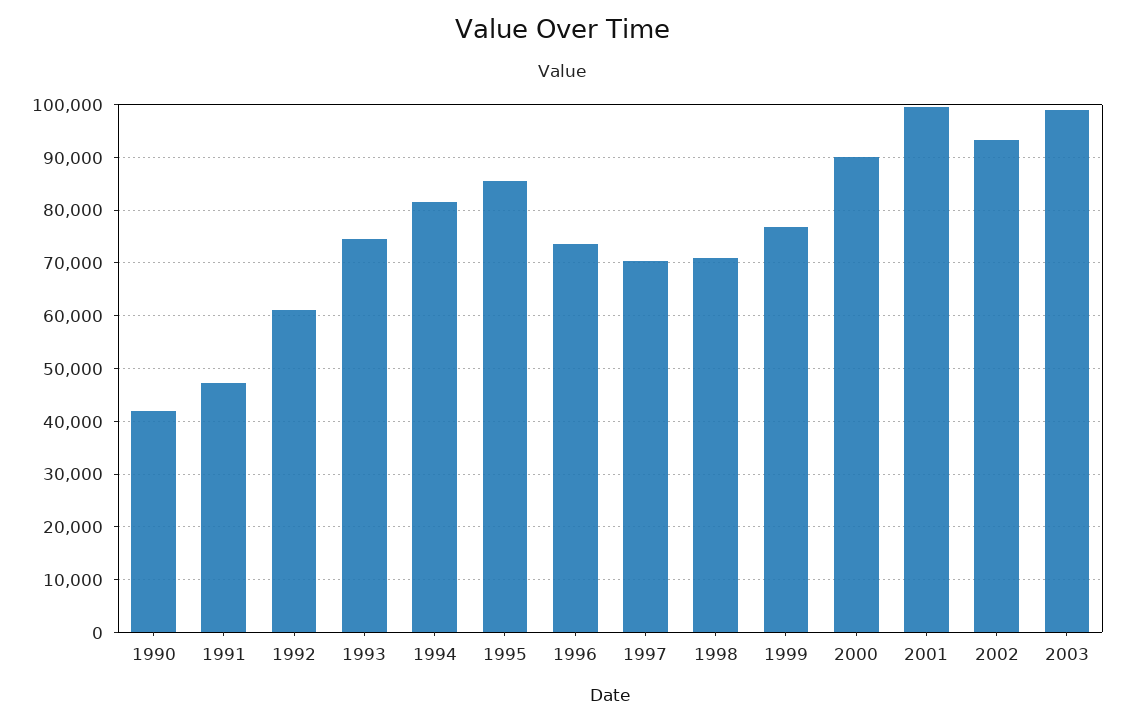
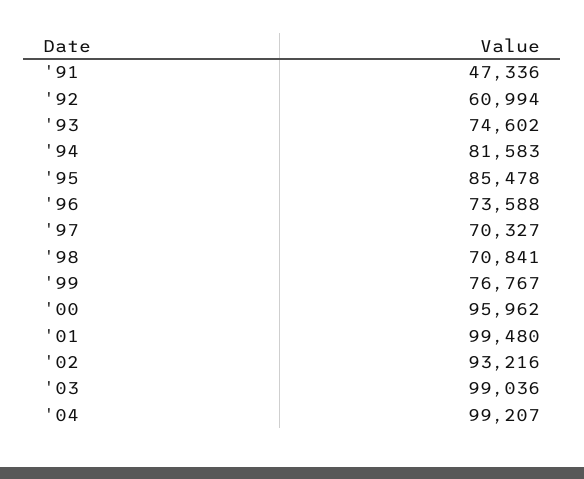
1990: 42000 -> none
2000: 90000 -> 95962
'04: none -> 99207

